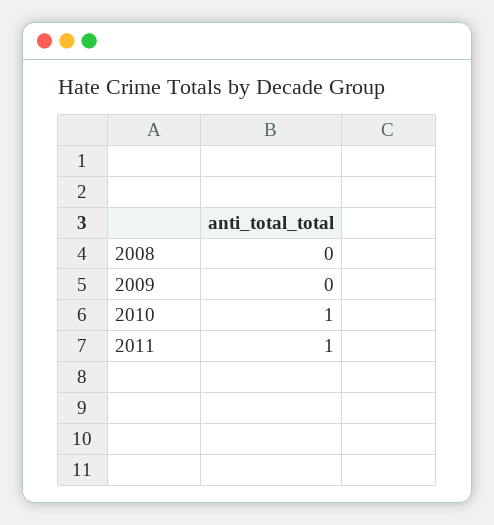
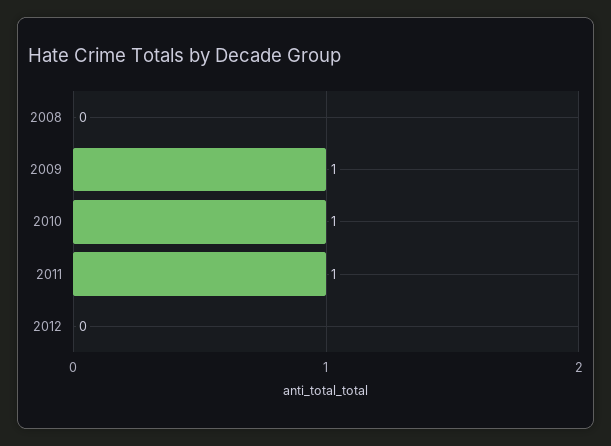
2009: 0 -> 1
2012: none -> 0

